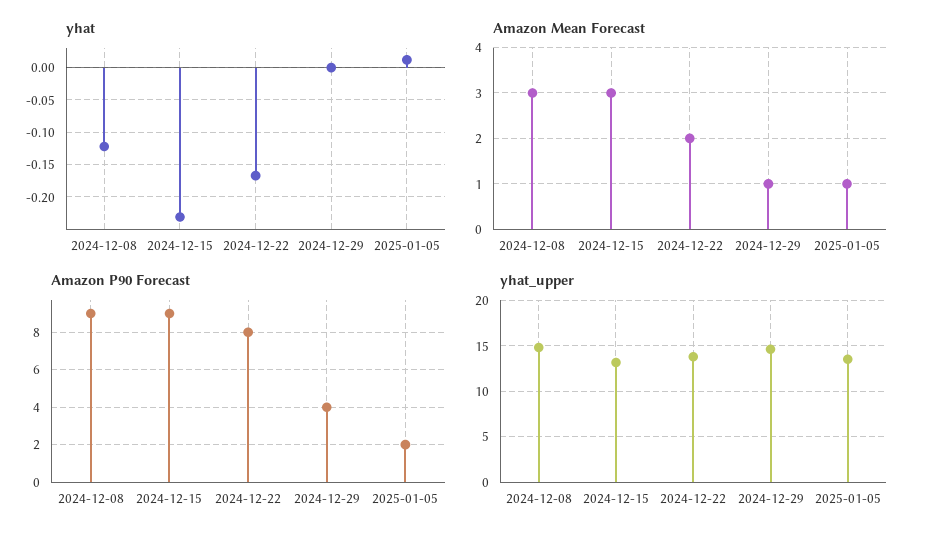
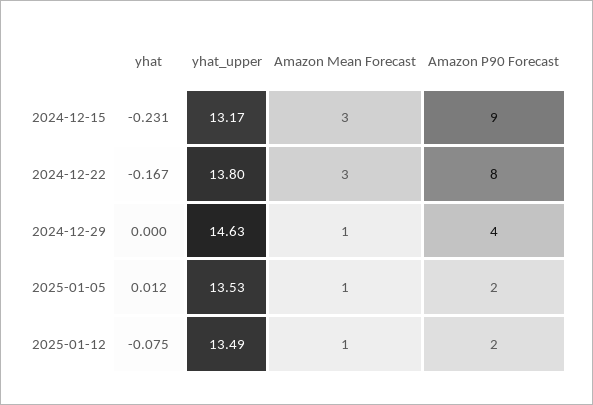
yhat, 2024-12-08: -0.12 -> none
Amazon Mean Forecast, 2024-12-08: 3 -> none
Amazon Mean Forecast, 2024-12-22: 2 -> 3
Amazon P90 Forecast, 2024-12-08: 9 -> none
yhat_upper, 2024-12-08: 15 -> none
yhat, 2025-01-12: none -> -0.075
yhat_upper, 2025-01-12: none -> 13.49
Amazon Mean Forecast, 2025-01-12: none -> 1
Amazon P90 Forecast, 2025-01-12: none -> 2

